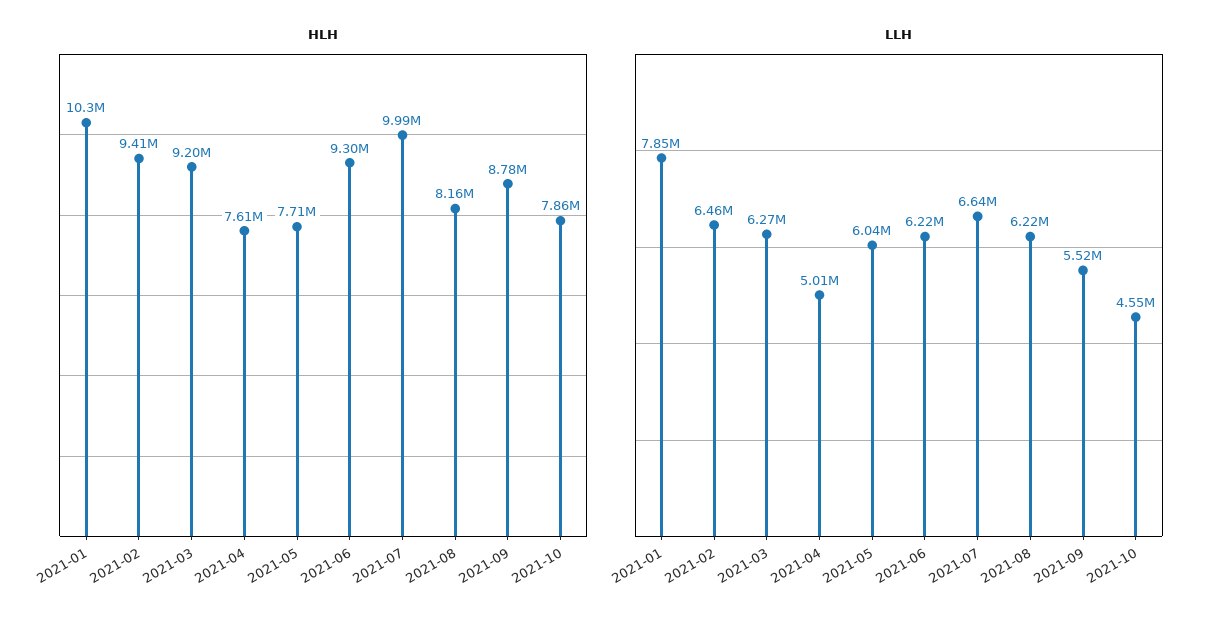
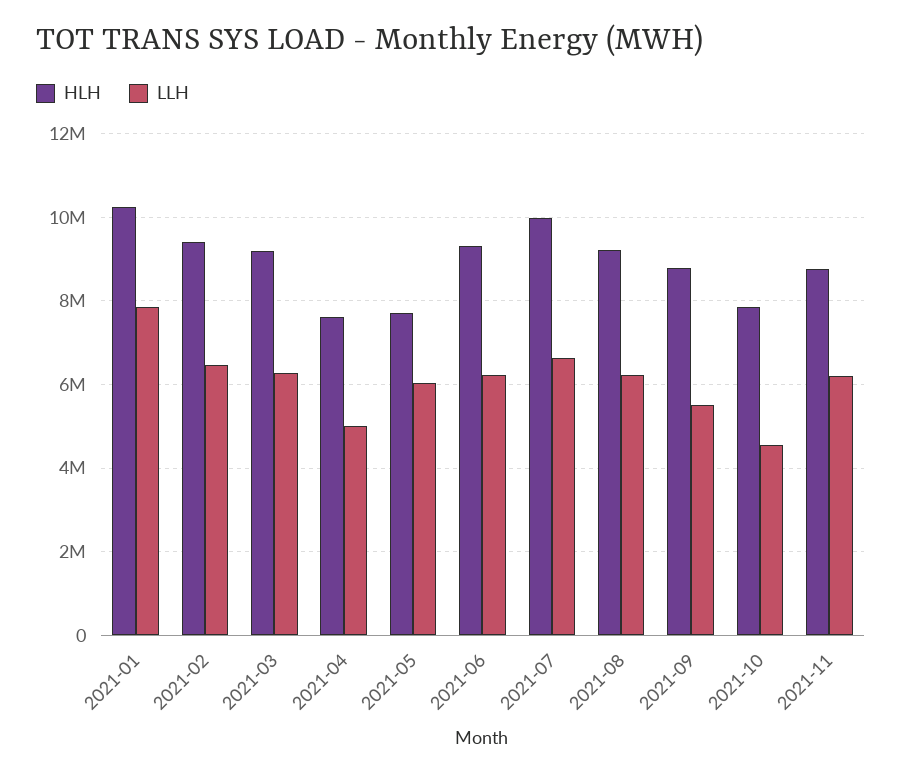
HLH, 2021-08: 8160000 -> 9200000
HLH, 2021-11: none -> 8800000
LLH, 2021-11: none -> 6200000

